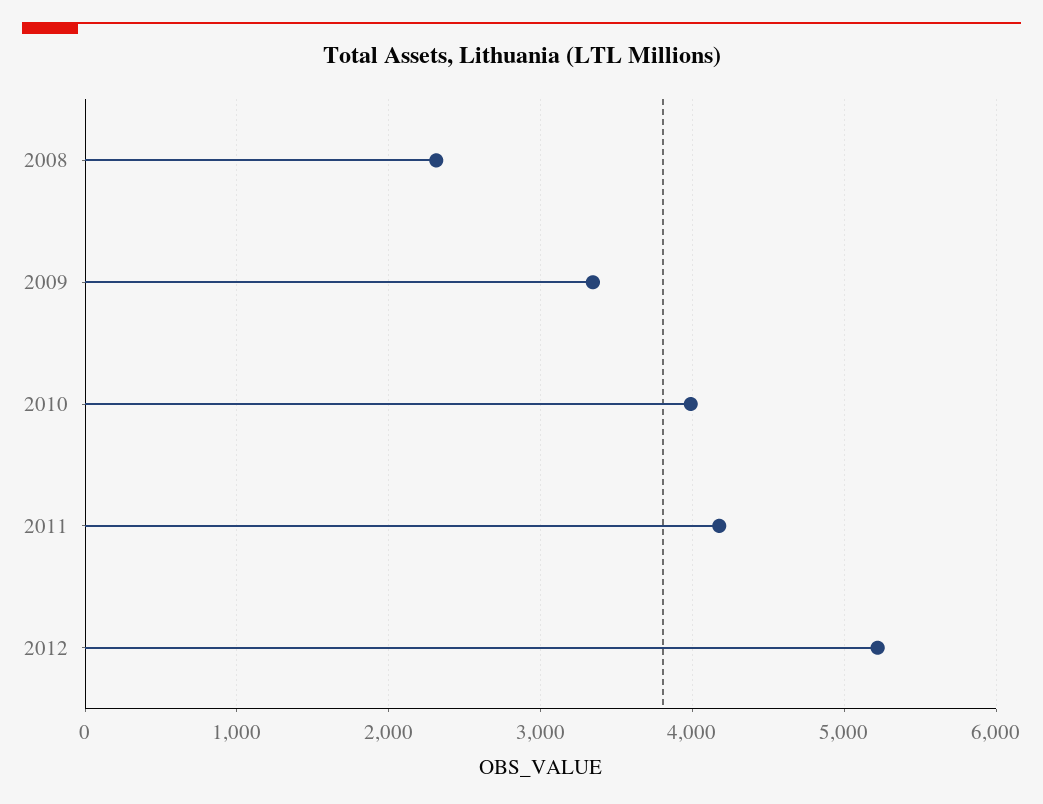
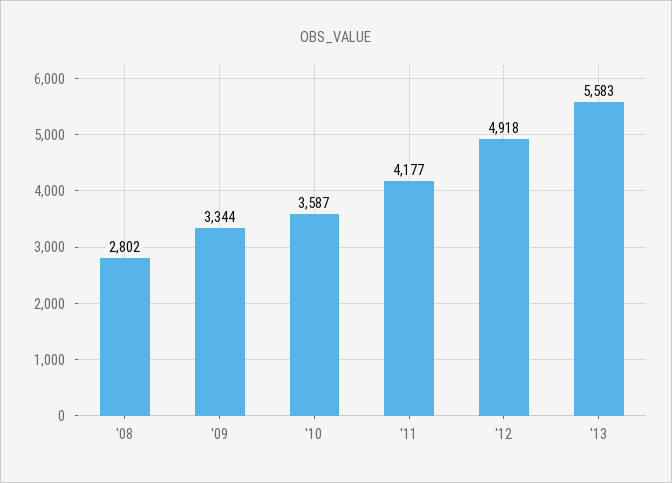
2008: 2300 -> 2802
2010: 4000 -> 3587
2012: 5200 -> 4918
'13: none -> 5583

